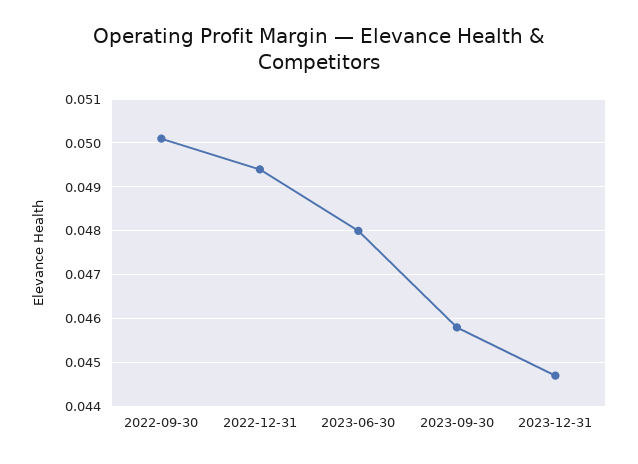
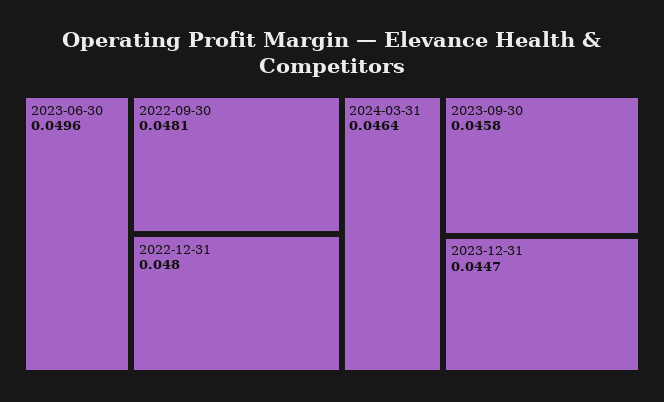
2022-09-30: 0.05 -> 0.0481
2022-12-31: 0.0495 -> 0.048
2023-06-30: 0.048 -> 0.0496
2024-03-31: none -> 0.0464

